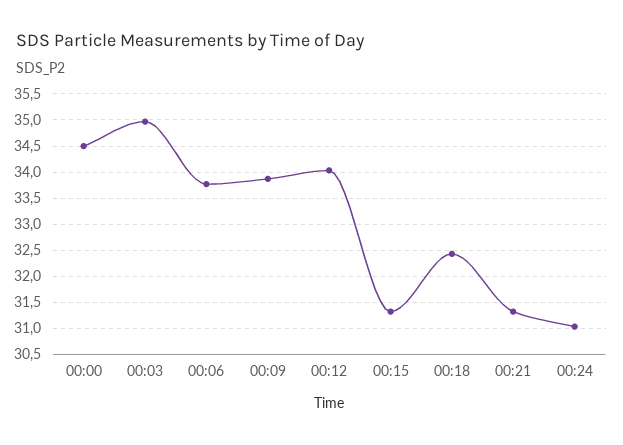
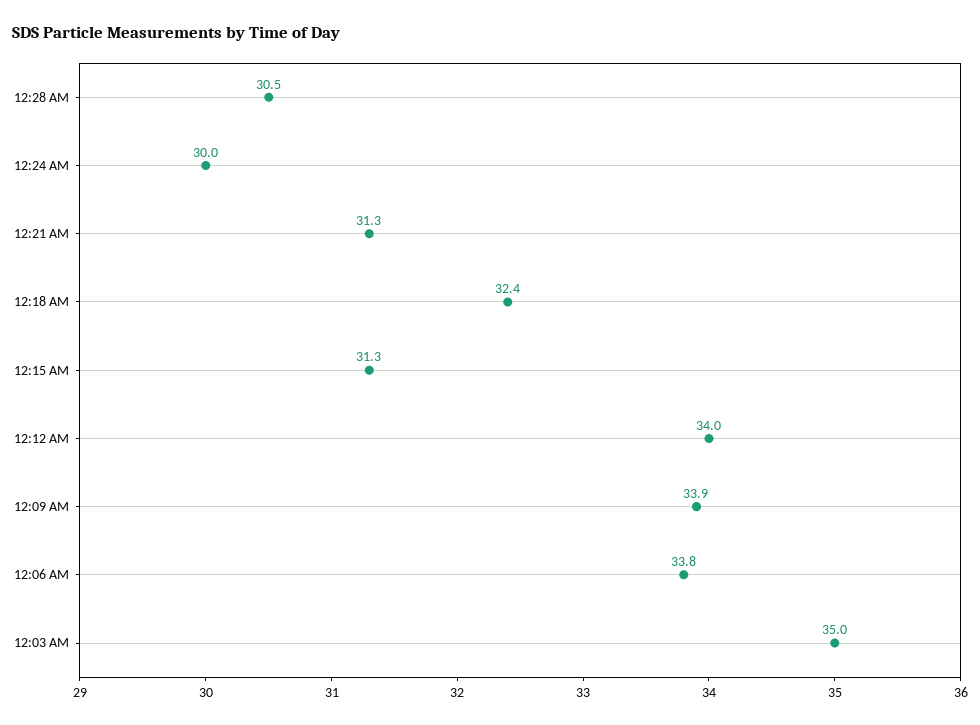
00:00: 34.5 -> none
00:24: 31 -> 30
12:28 AM: none -> 30.5

